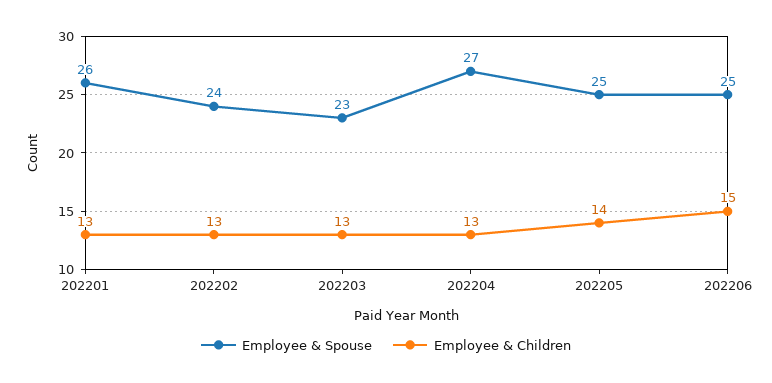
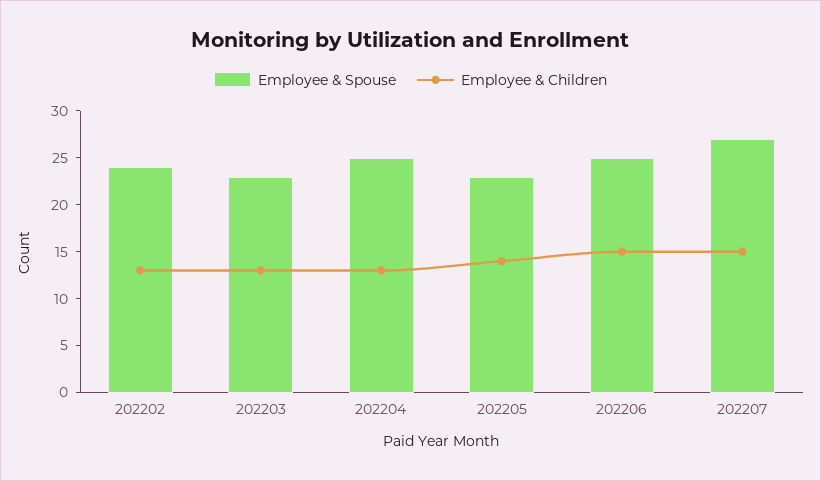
Employee & Spouse, 202201: 26 -> none
Employee & Children, 202201: 13 -> none
Employee & Spouse, 202204: 27 -> 25
Employee & Spouse, 202205: 25 -> 23
Employee & Spouse, 202207: none -> 27
Employee & Children, 202207: none -> 15

